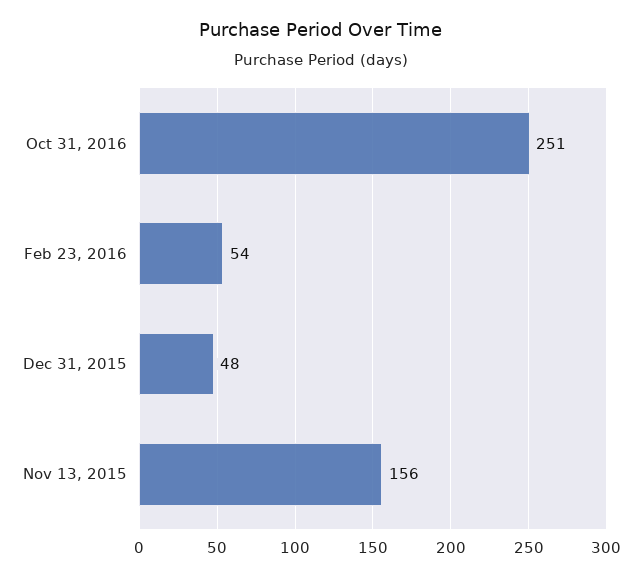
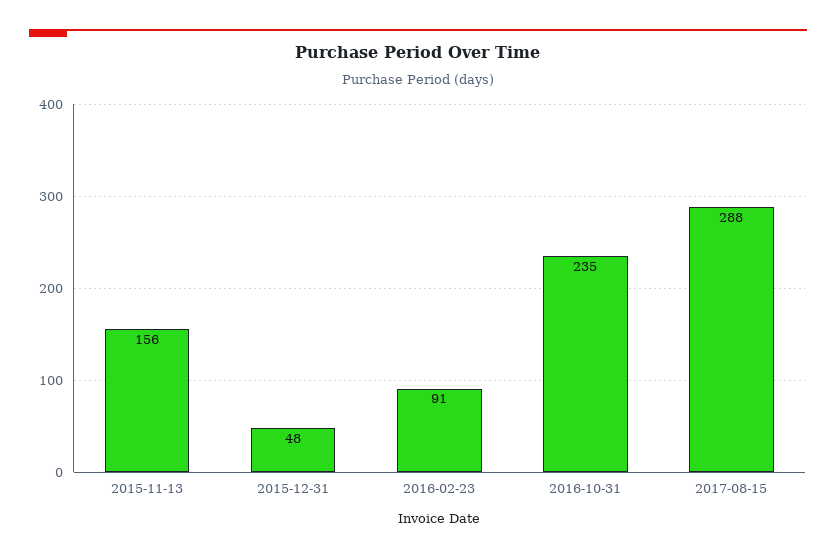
Oct 31, 2016: 251 -> 235
Feb 23, 2016: 54 -> 91
2017-08-15: none -> 288

